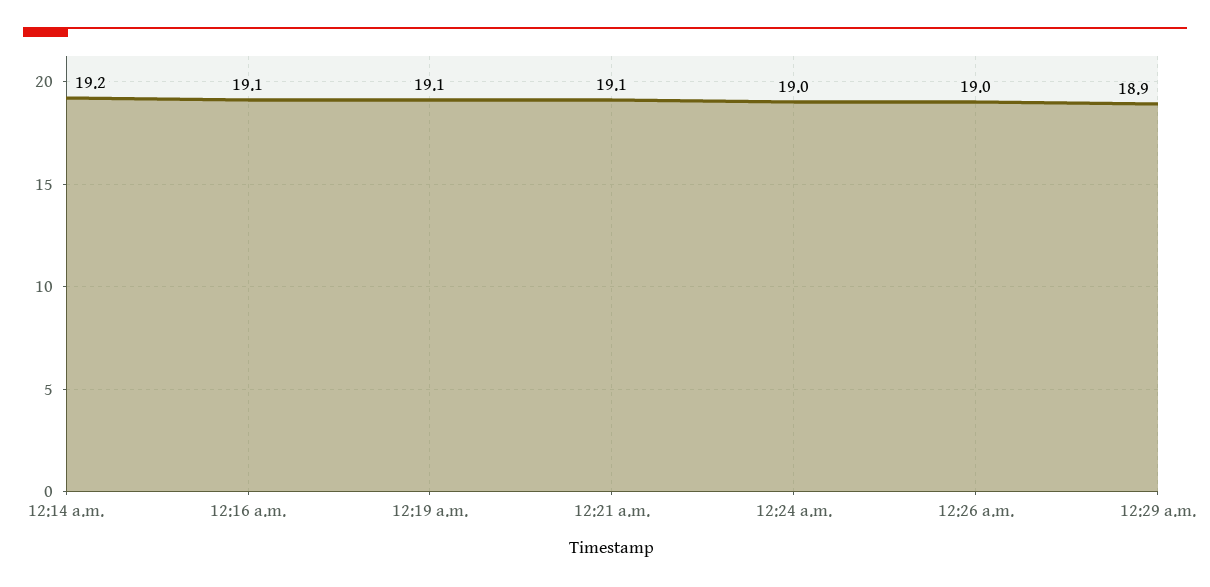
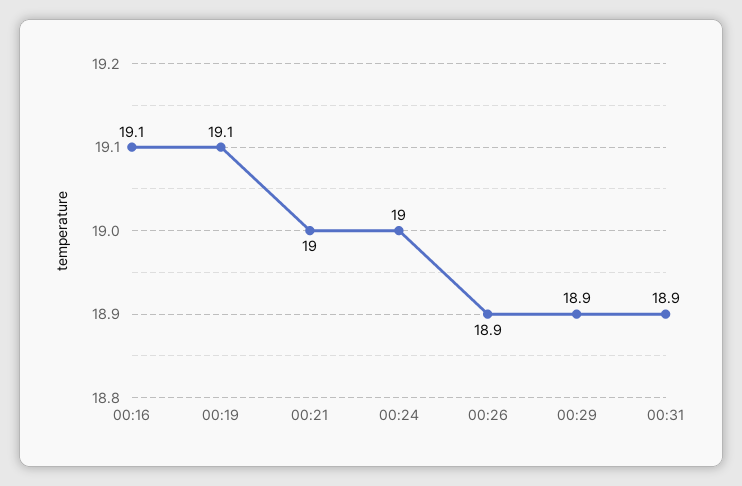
12:14 a.m.: 19.2 -> none
12:21 a.m.: 19.1 -> 19
12:26 a.m.: 19 -> 18.9
00:31: none -> 18.9

